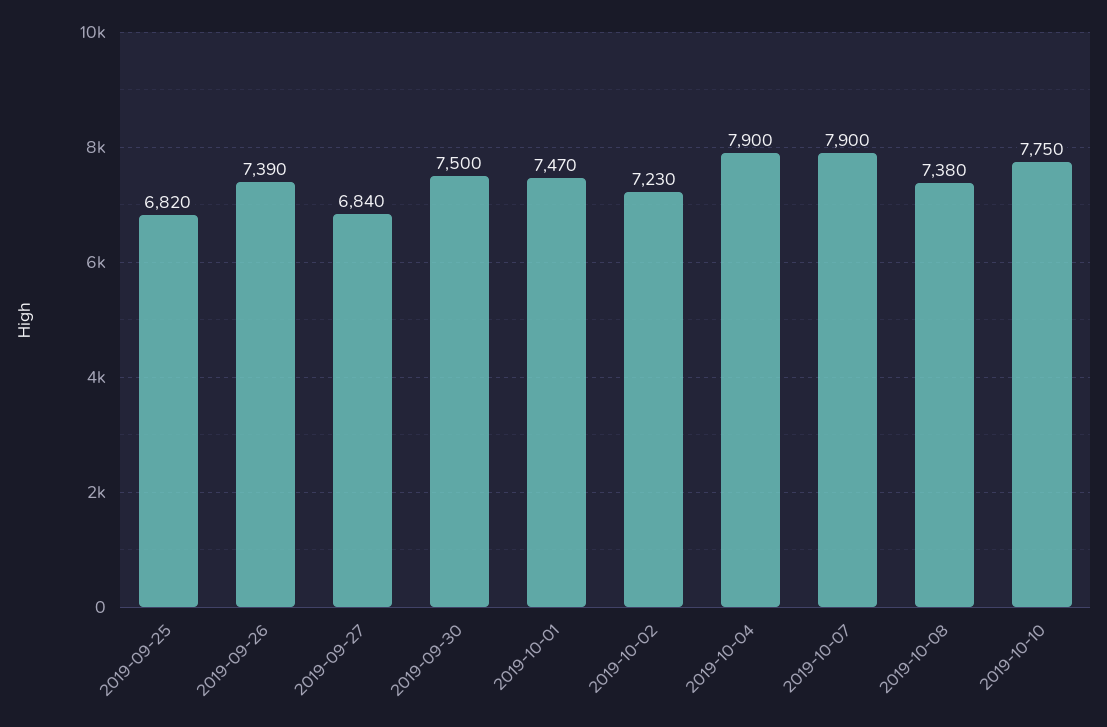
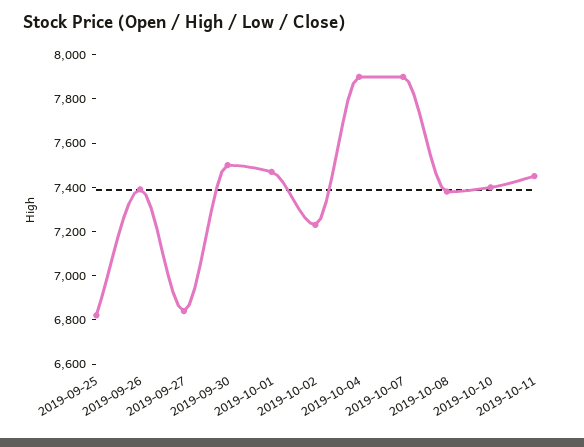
2019-10-10: 7750 -> 7400
2019-10-11: none -> 7450

